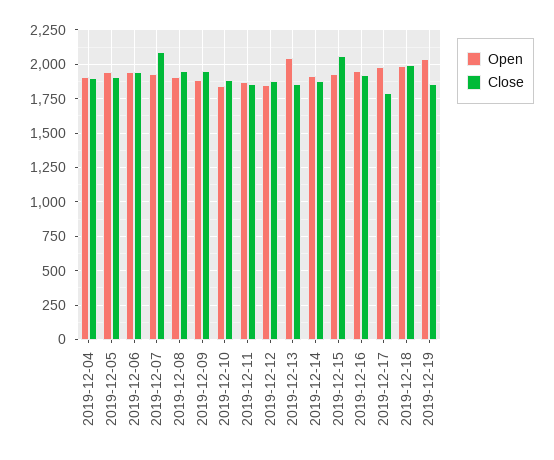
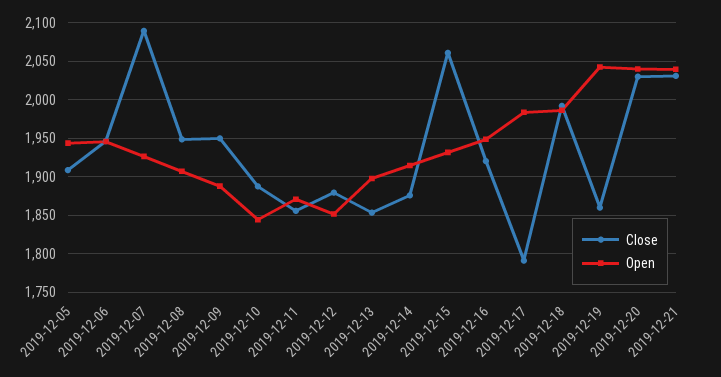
Open, 2019-12-04: 1900 -> none
Close, 2019-12-04: 1900 -> none
Open, 2019-12-13: 2050 -> 1900
Close, 2019-12-20: none -> 2030
Open, 2019-12-20: none -> 2040
Close, 2019-12-21: none -> 2030
Open, 2019-12-21: none -> 2040

